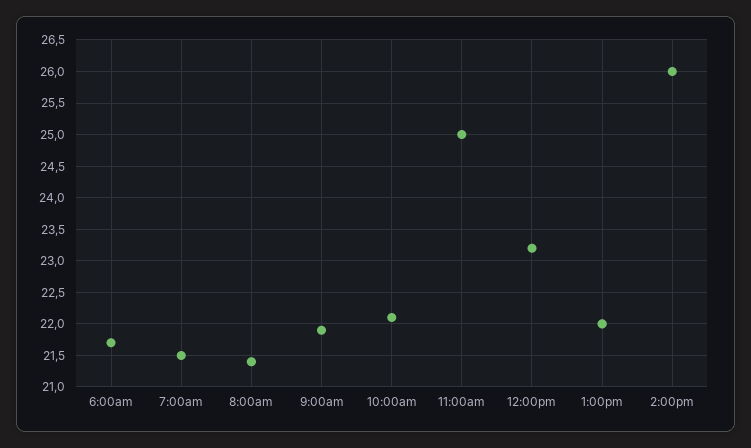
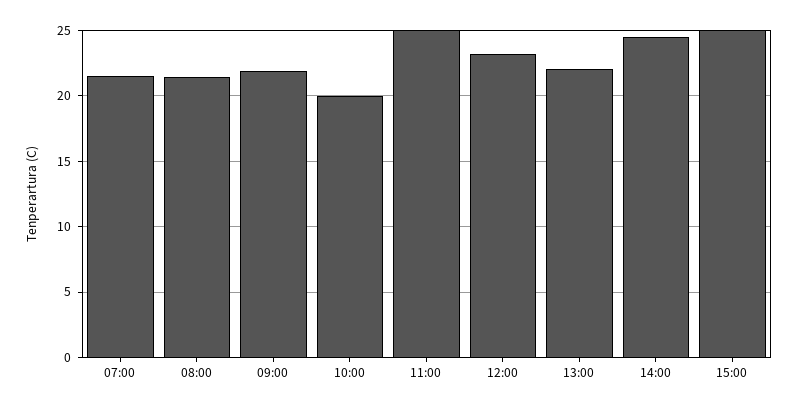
6:00am: 21.7 -> none
10:00am: 22.1 -> 20
2:00pm: 26 -> 24.5
15:00: none -> 25

